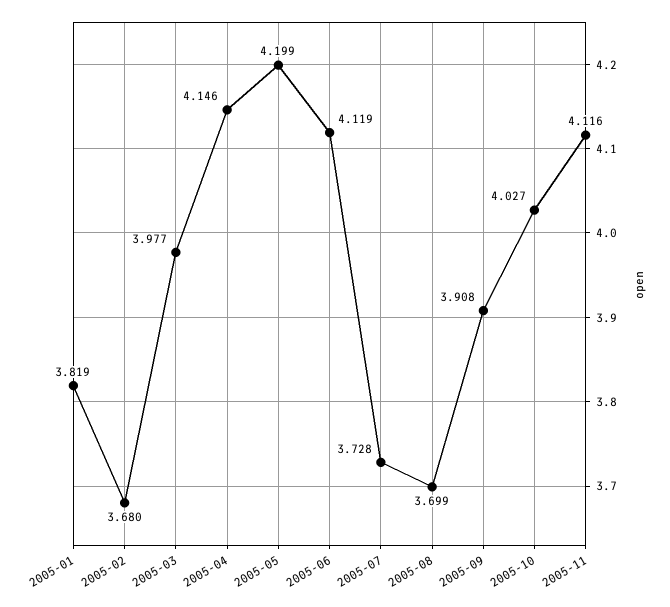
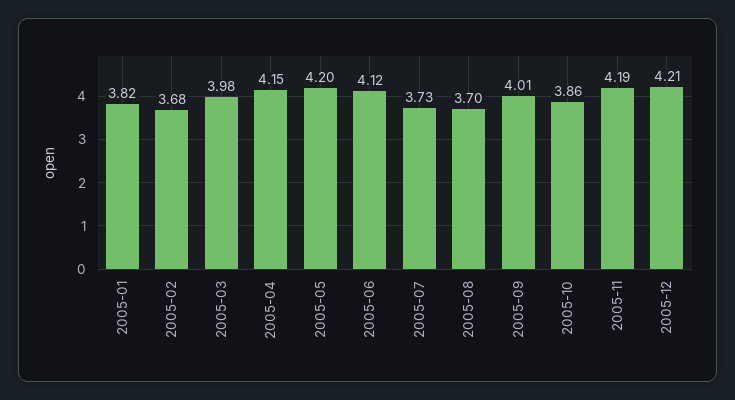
2005-09: 3.908 -> 4.01
2005-10: 4.027 -> 3.86
2005-11: 4.116 -> 4.19
2005-12: none -> 4.21

